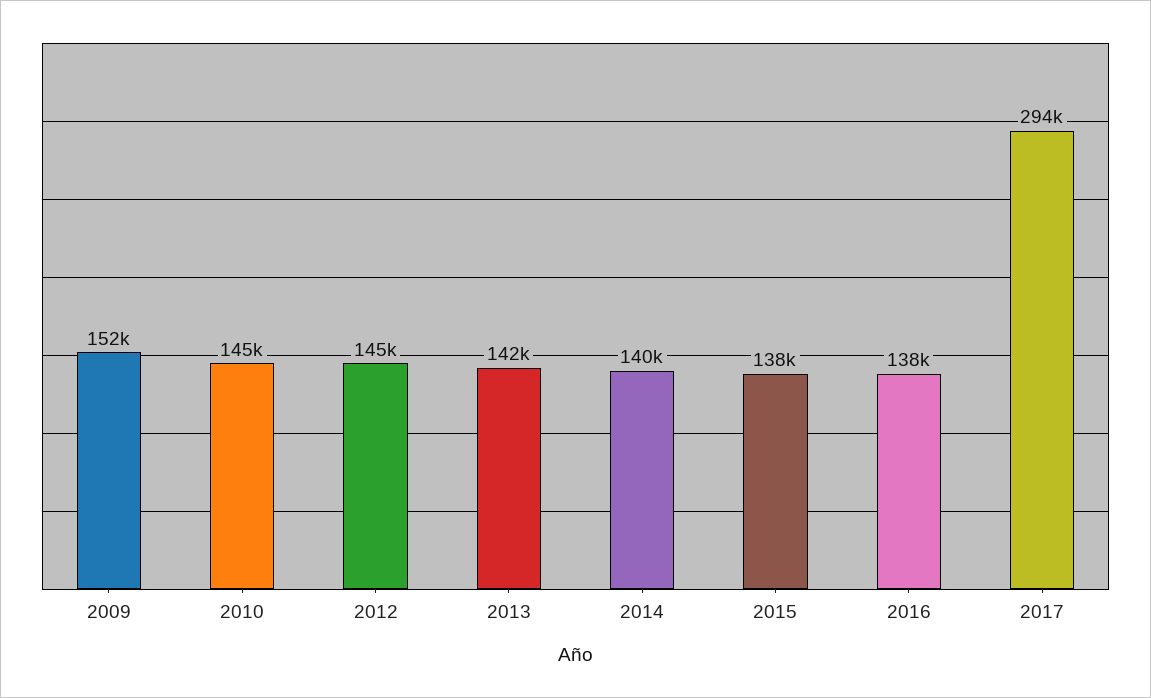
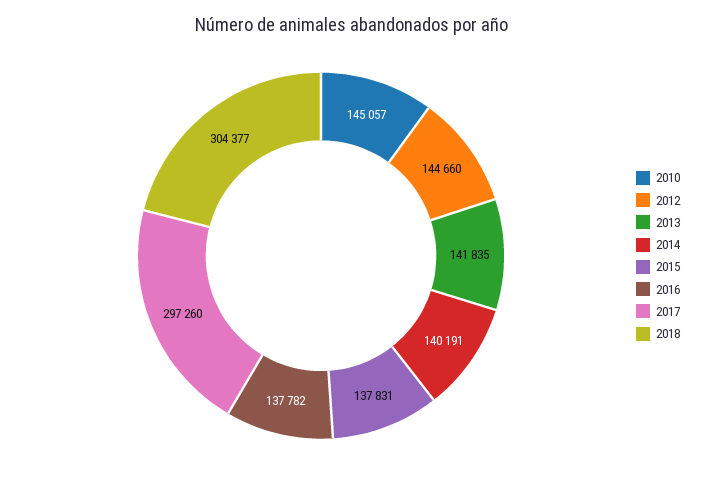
2009: 152000 -> none
2017: 294000 -> 297260
2018: none -> 304377

